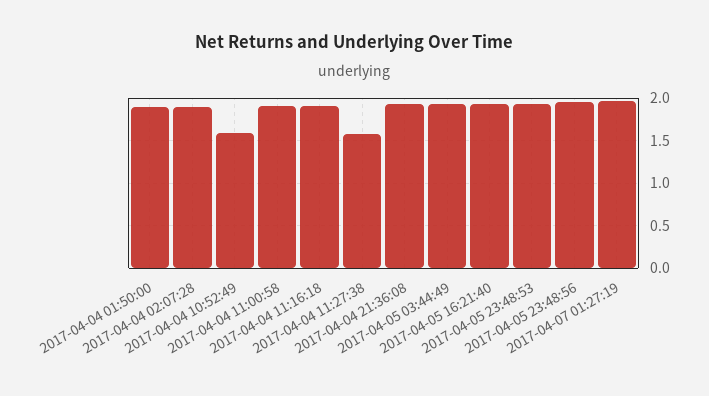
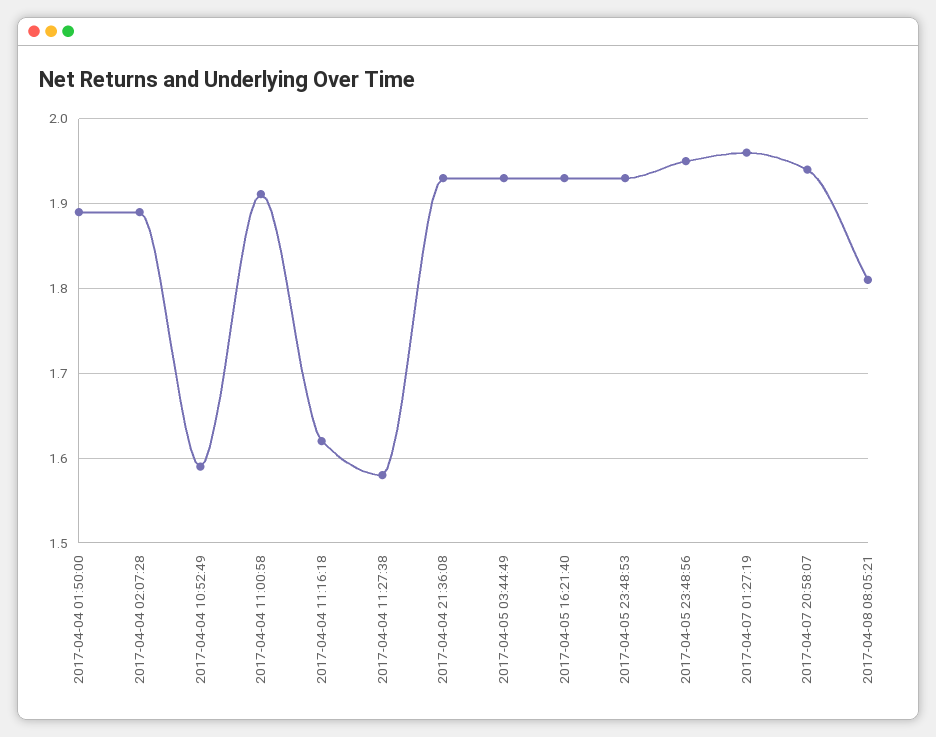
2017-04-04 11:16:18: 1.9 -> 1.62
2017-04-07 20:58:07: none -> 1.94
2017-04-08 08:05:21: none -> 1.81

